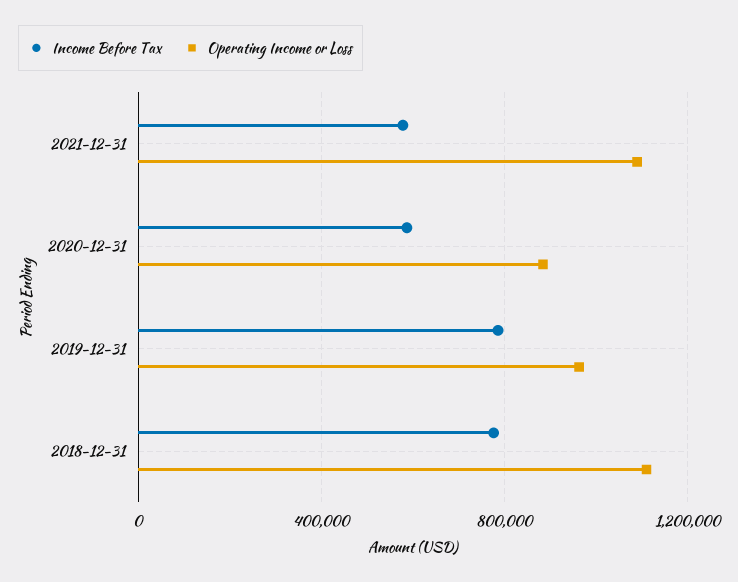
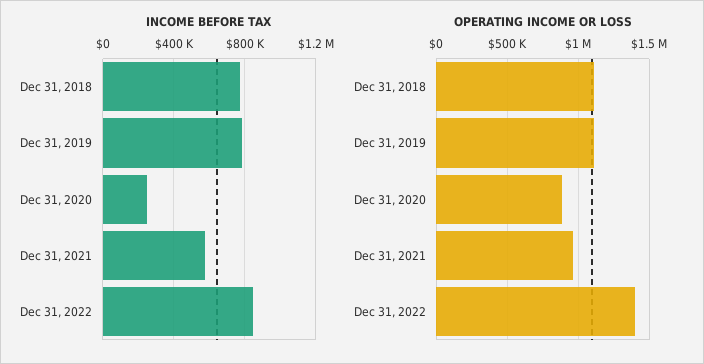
Operating Income or Loss, 2021-12-31: 1100000 -> 950000
Income Before Tax, 2020-12-31: 600000 -> 250000
Operating Income or Loss, 2019-12-31: 950000 -> 1100000
Income Before Tax, Dec 31, 2022: none -> 850000
Operating Income or Loss, Dec 31, 2022: none -> 1400000

